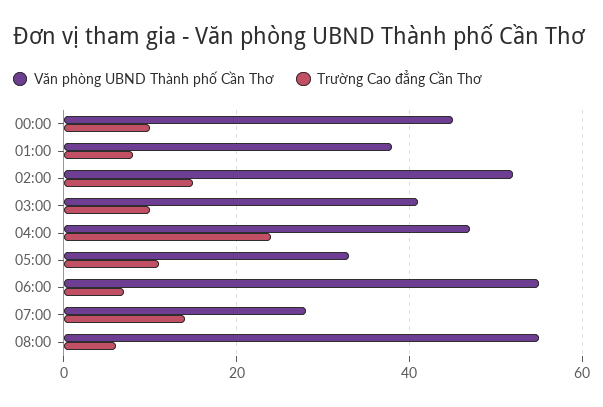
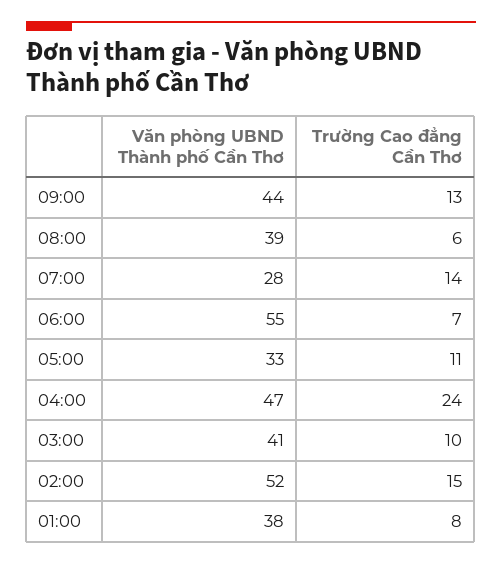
Văn phòng UBND Thành phố Cần Thơ, 00:00: 45 -> none
Trường Cao đẳng Cần Thơ, 00:00: 10 -> none
Văn phòng UBND Thành phố Cần Thơ, 08:00: 55 -> 39
Văn phòng UBND Thành phố Cần Thơ, 09:00: none -> 44
Trường Cao đẳng Cần Thơ, 09:00: none -> 13

